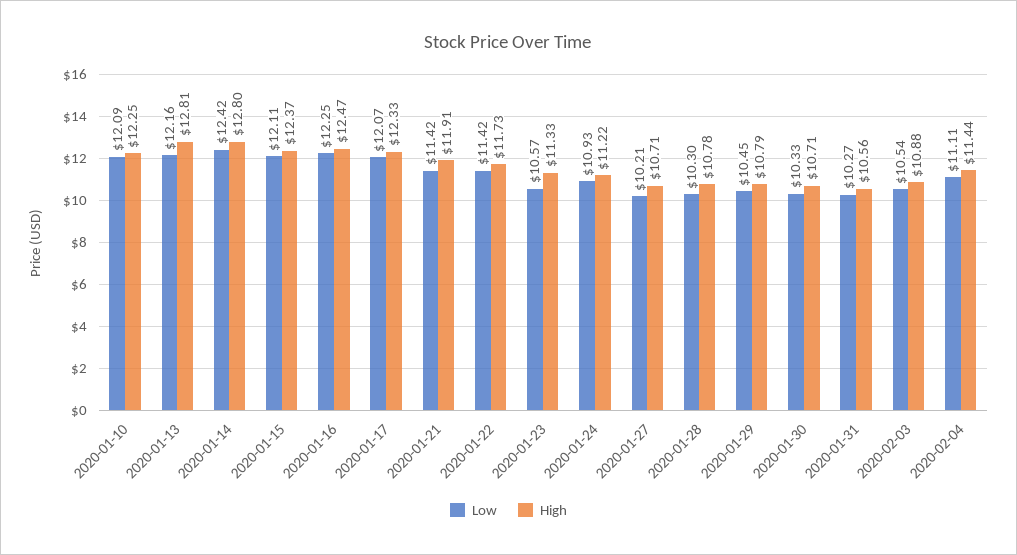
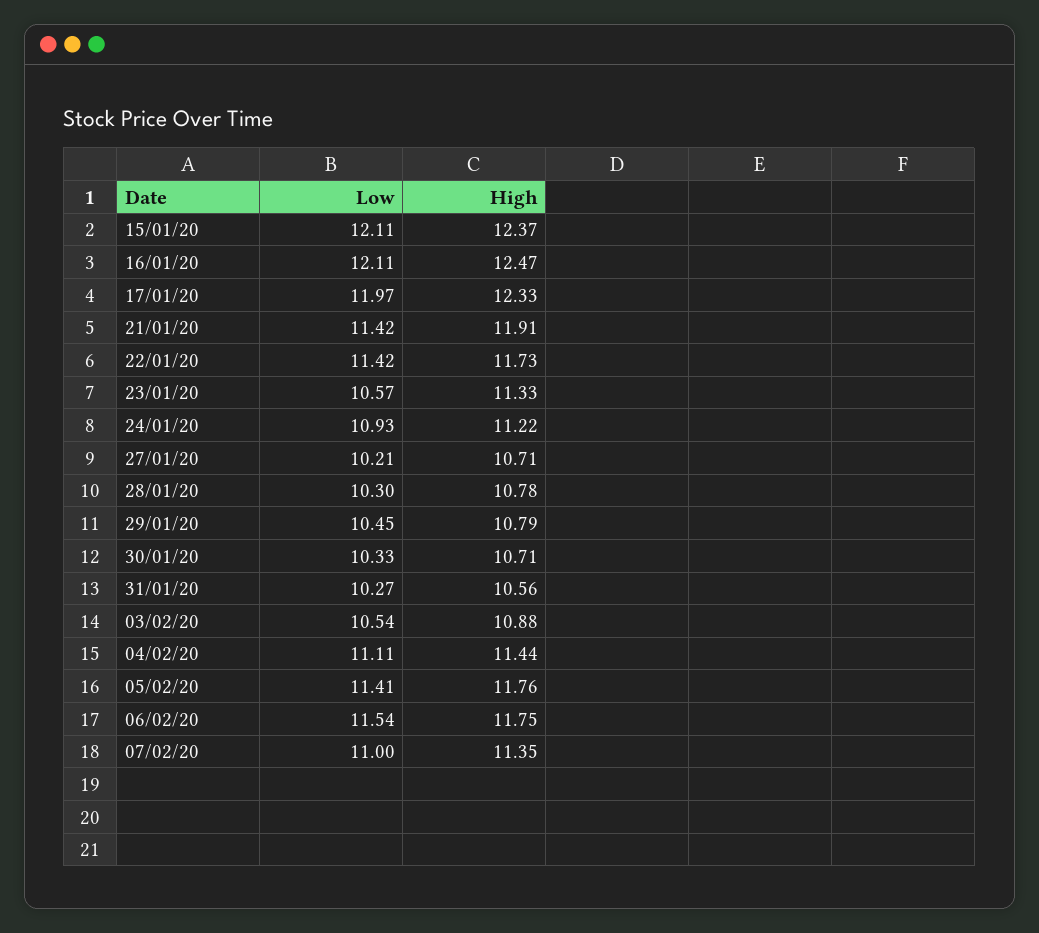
Low, 2020-01-10: 12.09 -> none
High, 2020-01-10: 12.25 -> none
Low, 2020-01-13: 12.16 -> none
High, 2020-01-13: 12.81 -> none
Low, 2020-01-14: 12.42 -> none
High, 2020-01-14: 12.8 -> none
Low, 2020-01-16: 12.25 -> 12.11
Low, 2020-01-17: 12.07 -> 11.97
Low, 05/02/20: none -> 11.41
High, 05/02/20: none -> 11.76
Low, 06/02/20: none -> 11.54
High, 06/02/20: none -> 11.75
Low, 07/02/20: none -> 11
High, 07/02/20: none -> 11.35

